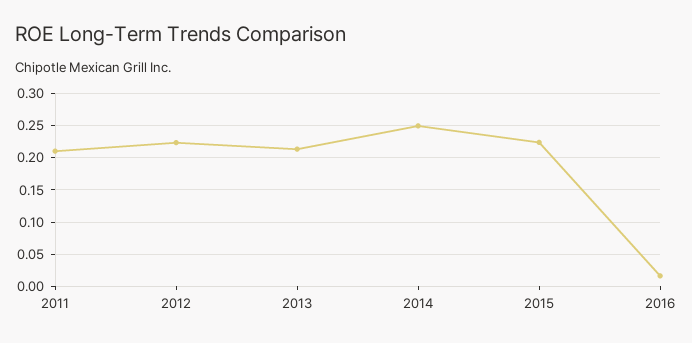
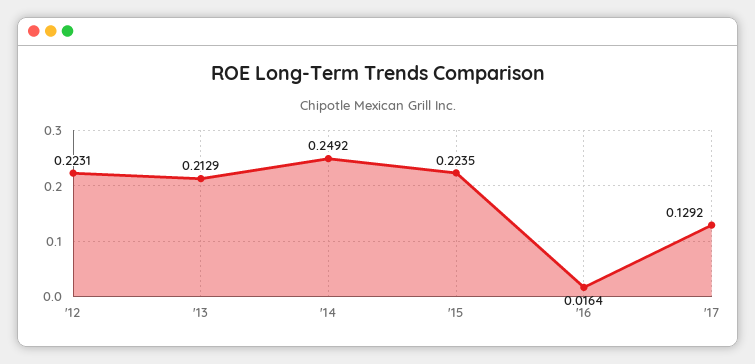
2011: 0.21 -> none
'17: none -> 0.1292

